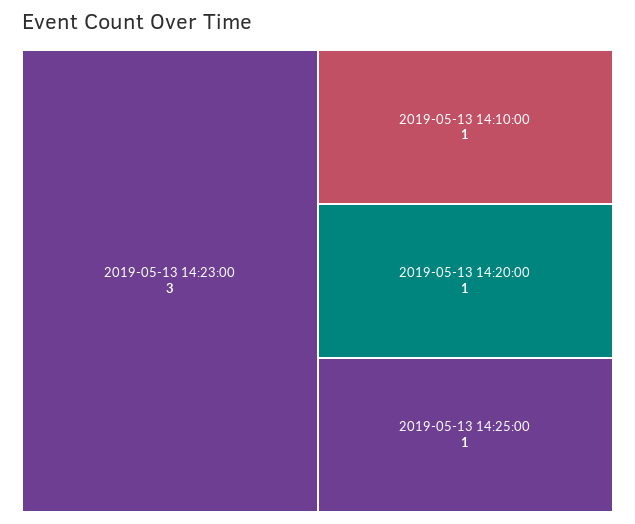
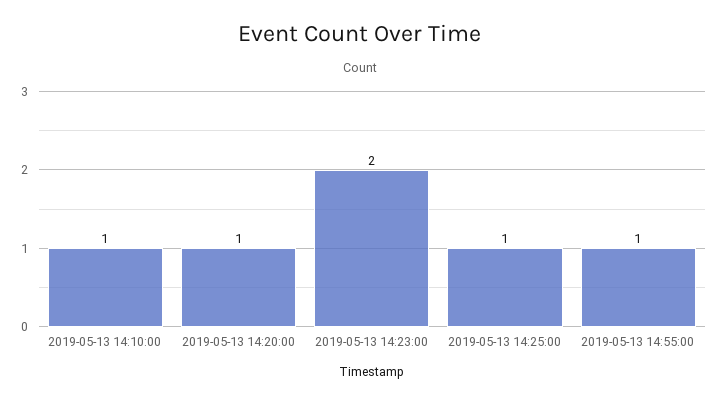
2019-05-13 14:23:00: 3 -> 2
2019-05-13 14:55:00: none -> 1

